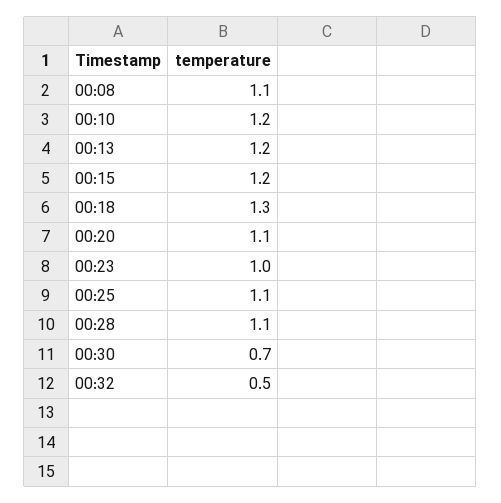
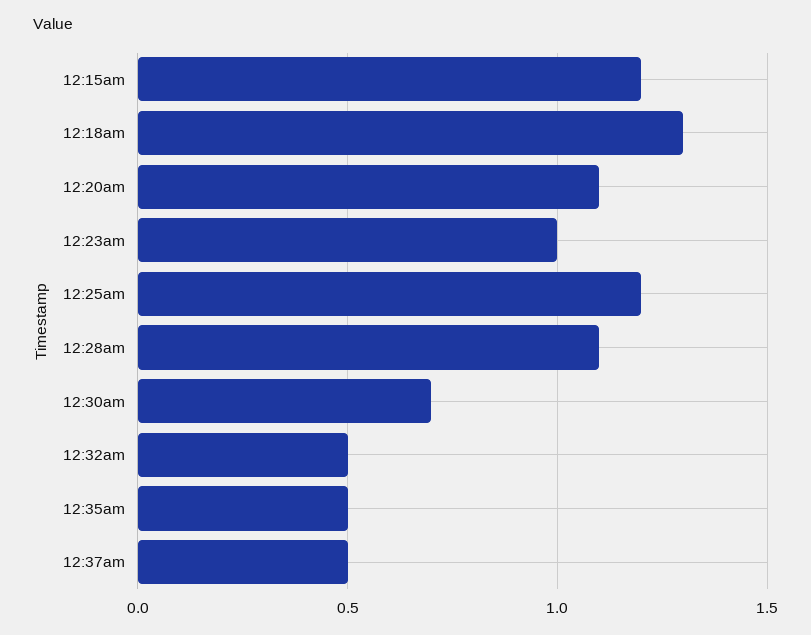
00:08: 1.1 -> none
00:10: 1.2 -> none
00:13: 1.2 -> none
00:25: 1.1 -> 1.2
12:35am: none -> 0.5
12:37am: none -> 0.5

